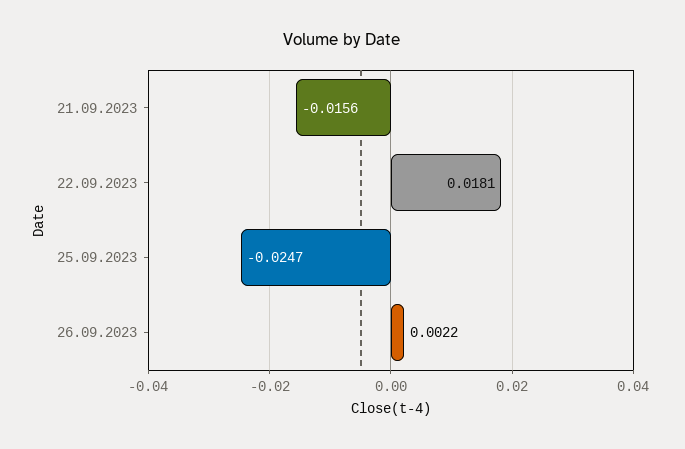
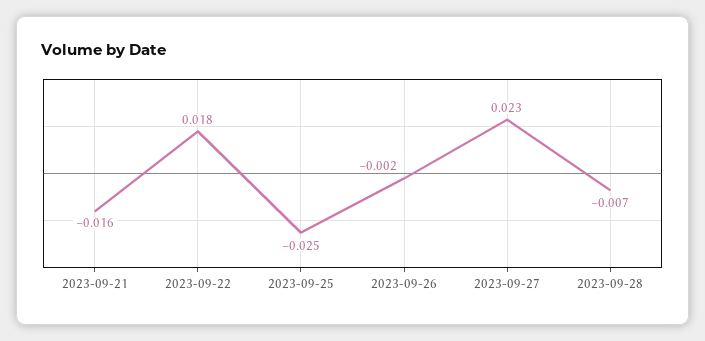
26.09.2023: 0.0022 -> -0.002
2023-09-27: none -> 0.023
2023-09-28: none -> -0.007

